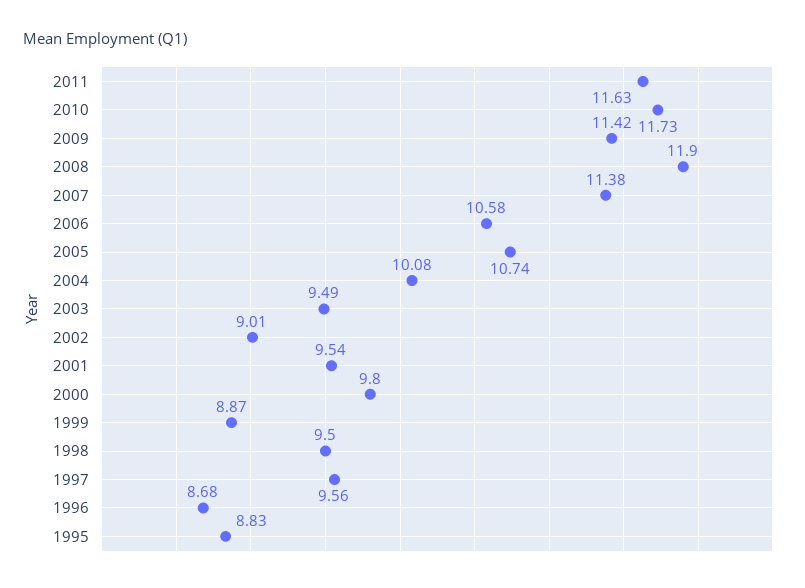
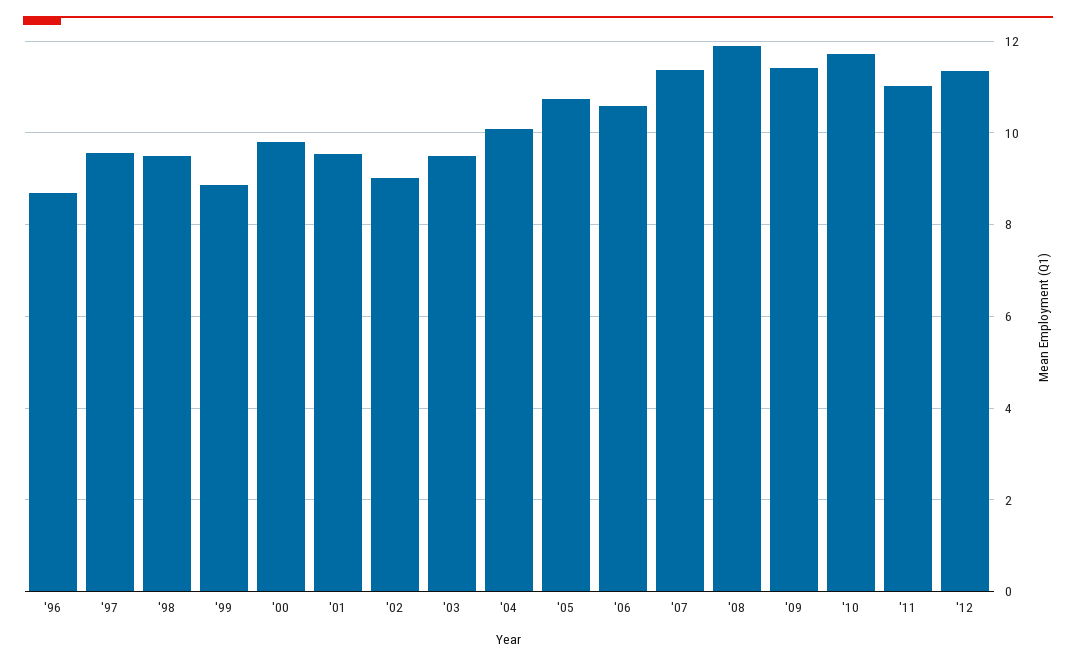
2011: 11.63 -> 11
1995: 8.83 -> none
'12: none -> 11.4

